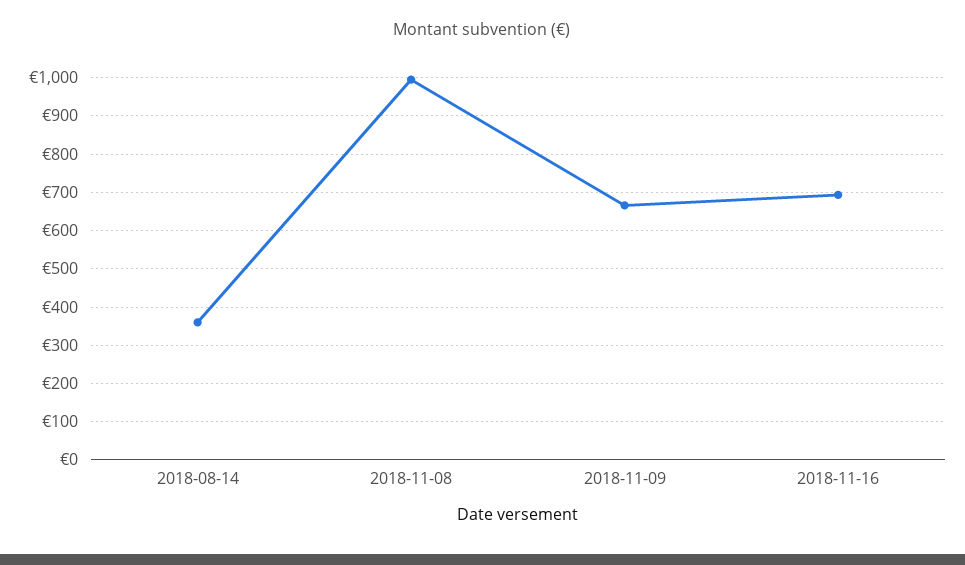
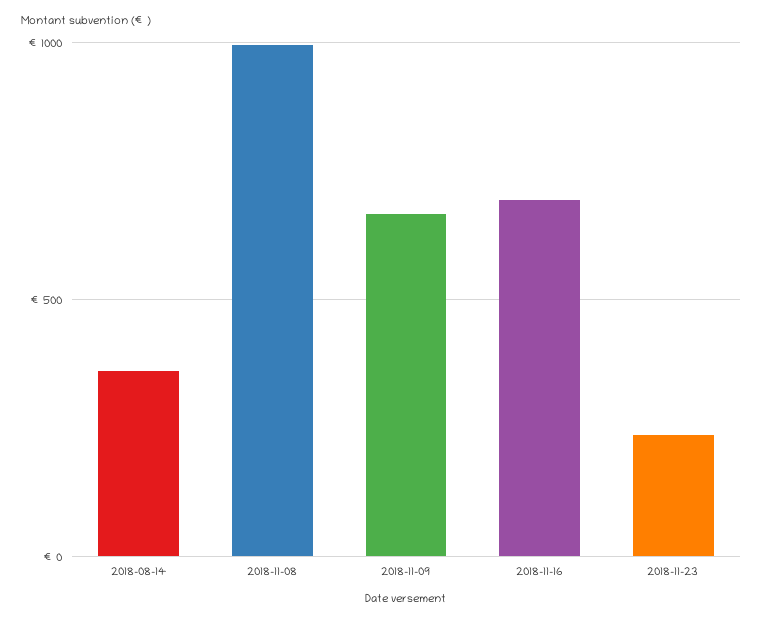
2018-11-23: none -> 250

